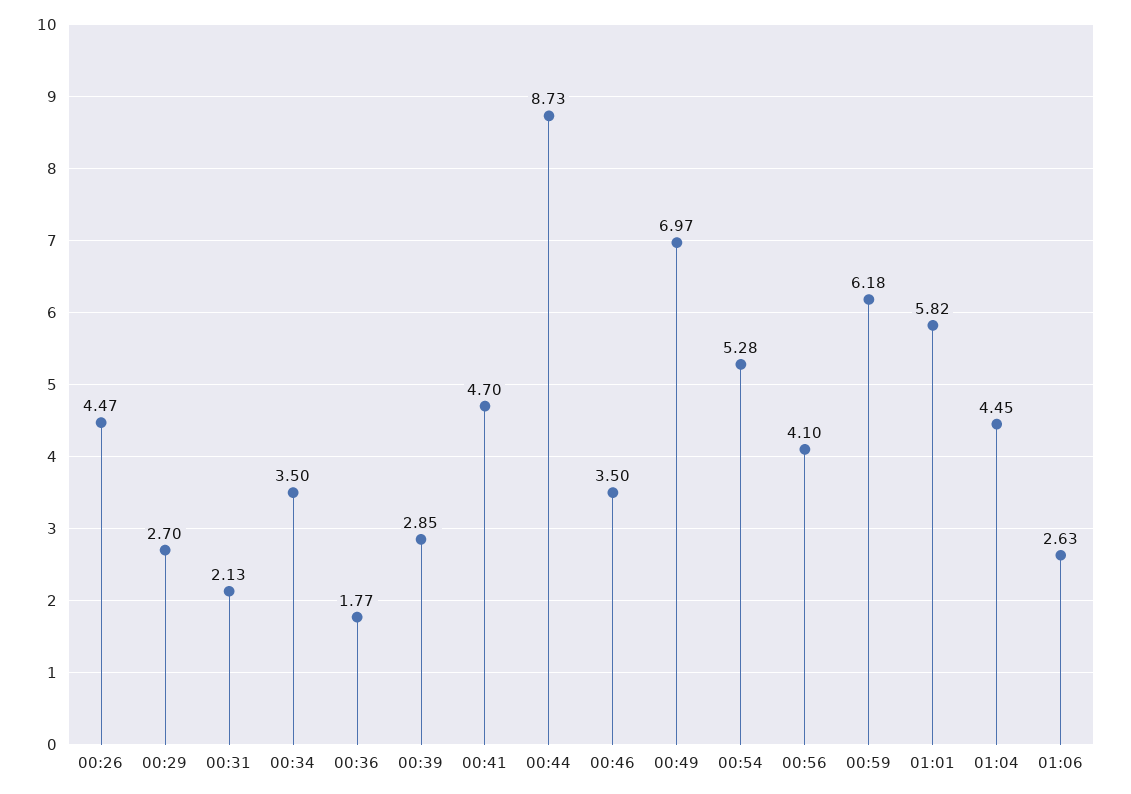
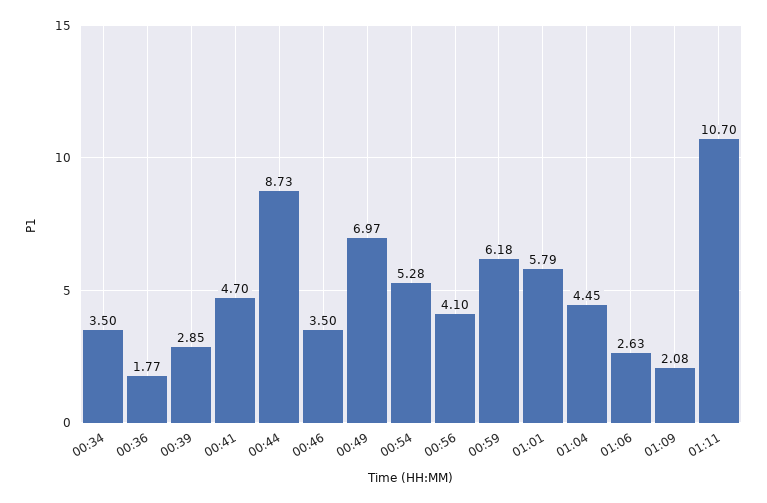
00:26: 4.47 -> none
00:29: 2.7 -> none
00:31: 2.13 -> none
01:01: 5.82 -> 5.79
01:09: none -> 2.08
01:11: none -> 10.7

